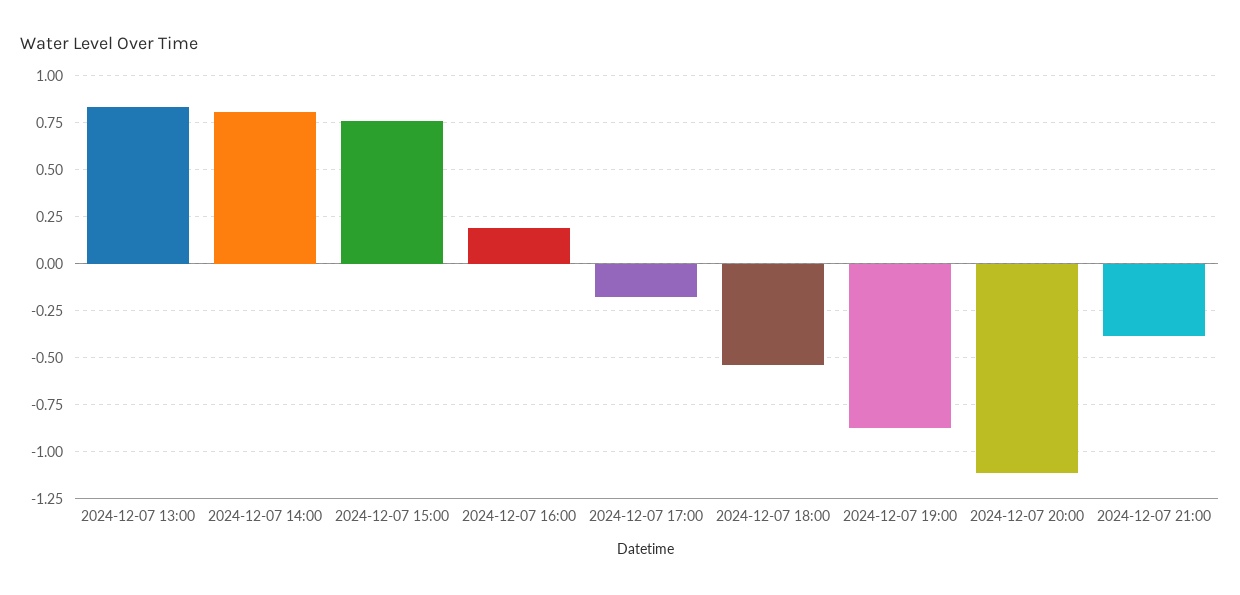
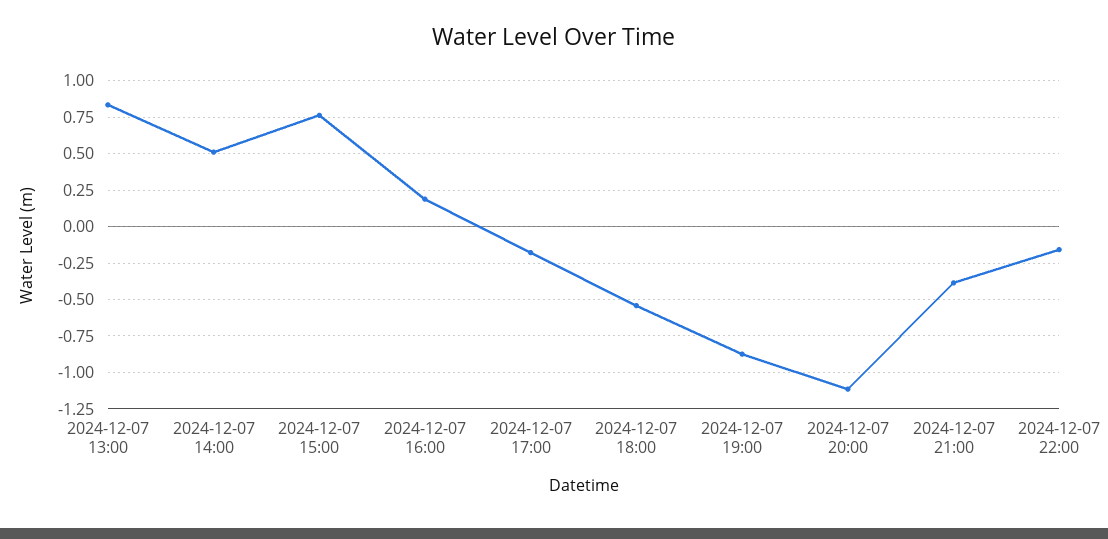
2024-12-07 14:00: 0.8 -> 0.5
2024-12-07 22:00: none -> -0.15

